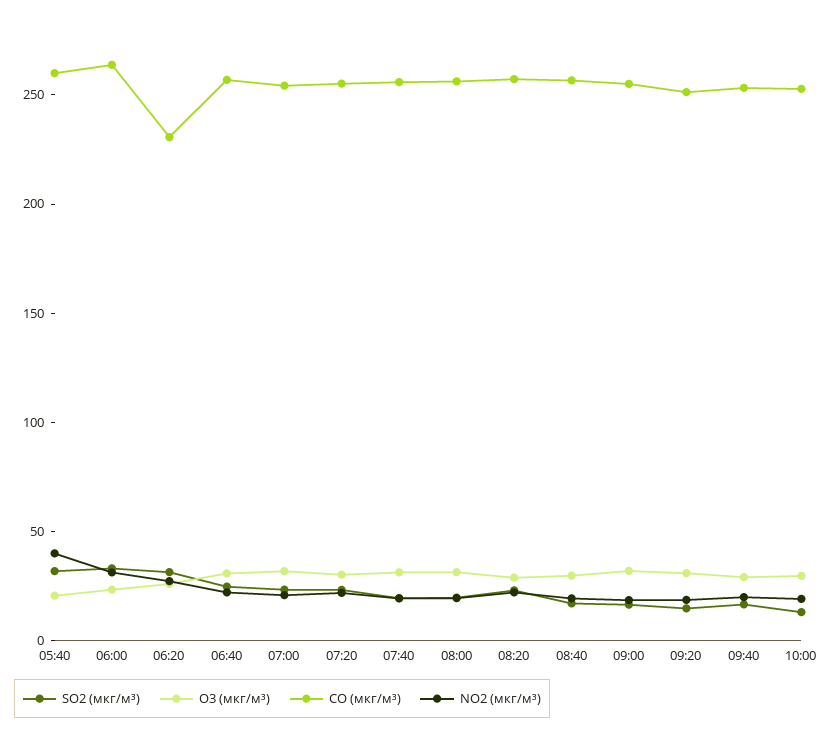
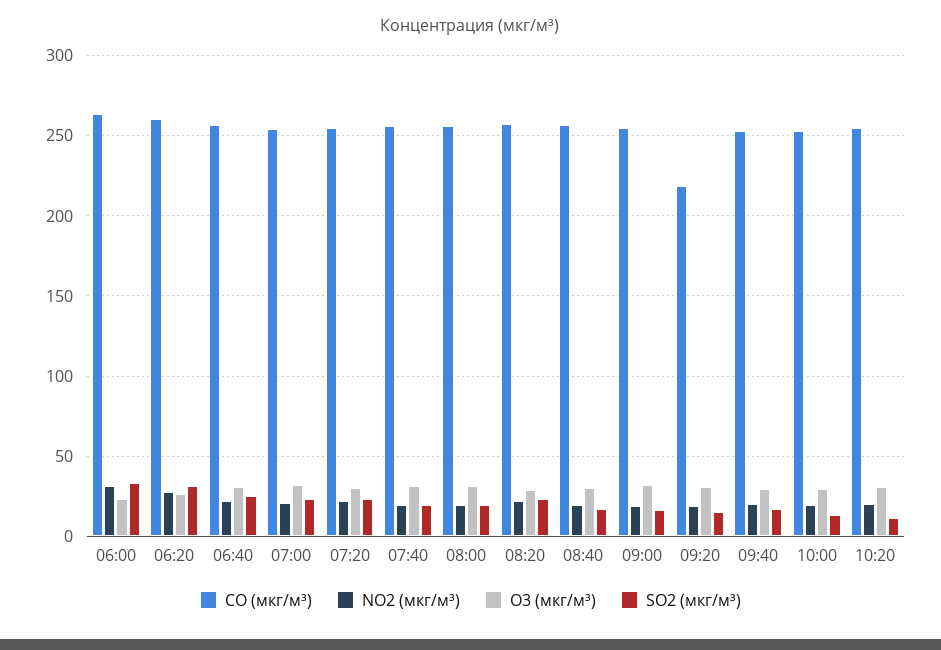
SO2 (мкг/м³), 05:40: 30 -> none
O3 (мкг/м³), 05:40: 20 -> none
CO (мкг/м³), 05:40: 260 -> none
NO2 (мкг/м³), 05:40: 40 -> none
CO (мкг/м³), 06:20: 230 -> 260
CO (мкг/м³), 09:20: 250 -> 220
CO (мкг/м³), 10:20: none -> 255
NO2 (мкг/м³), 10:20: none -> 20
O3 (мкг/м³), 10:20: none -> 30
SO2 (мкг/м³), 10:20: none -> 10

